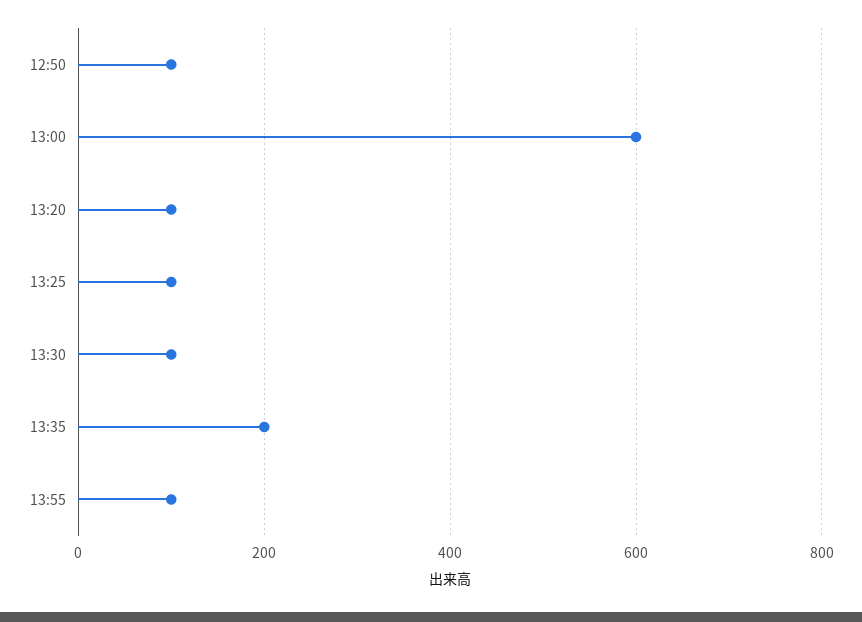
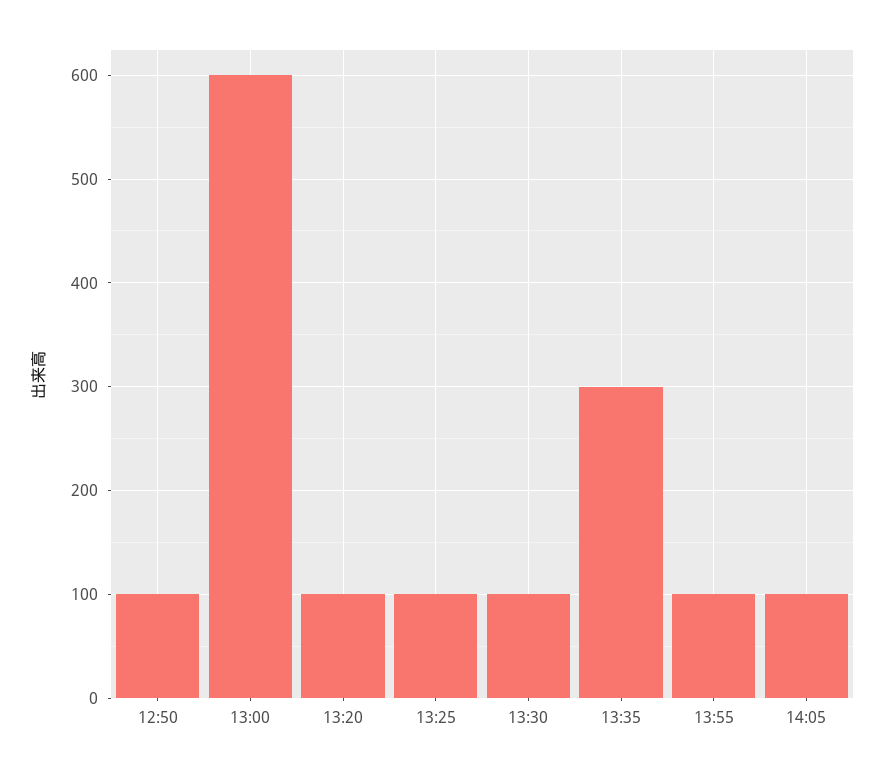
13:35: 200 -> 300
14:05: none -> 100

